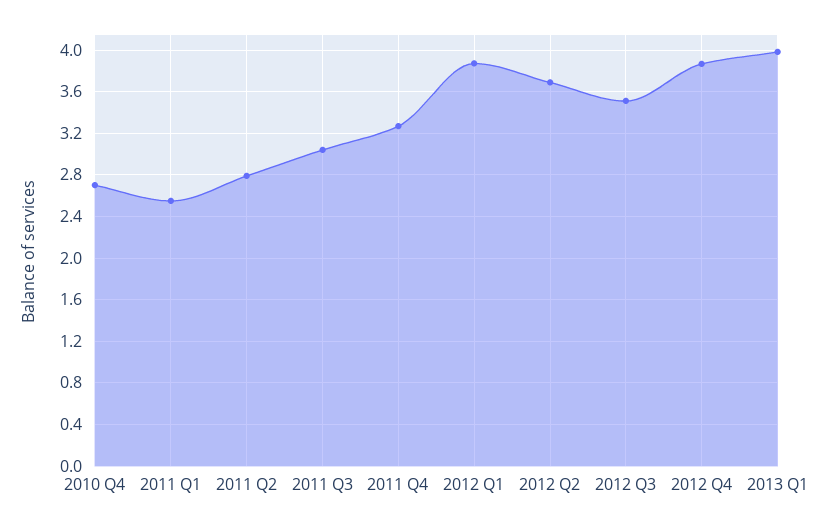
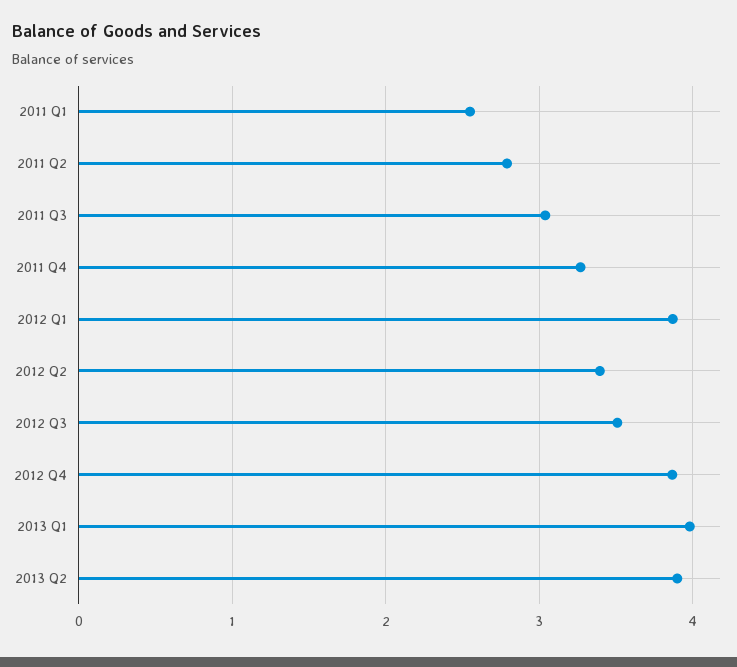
2010 Q4: 2.7 -> none
2012 Q2: 3.7 -> 3.4
2013 Q2: none -> 3.9

